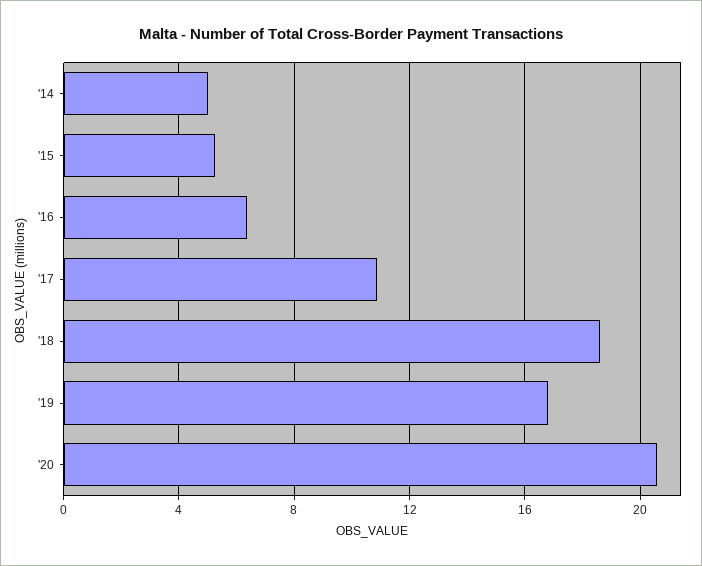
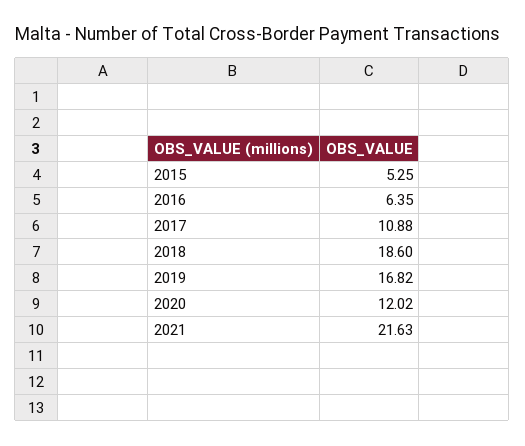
'14: 5 -> none
'20: 20.5 -> 12.02
2021: none -> 21.63

